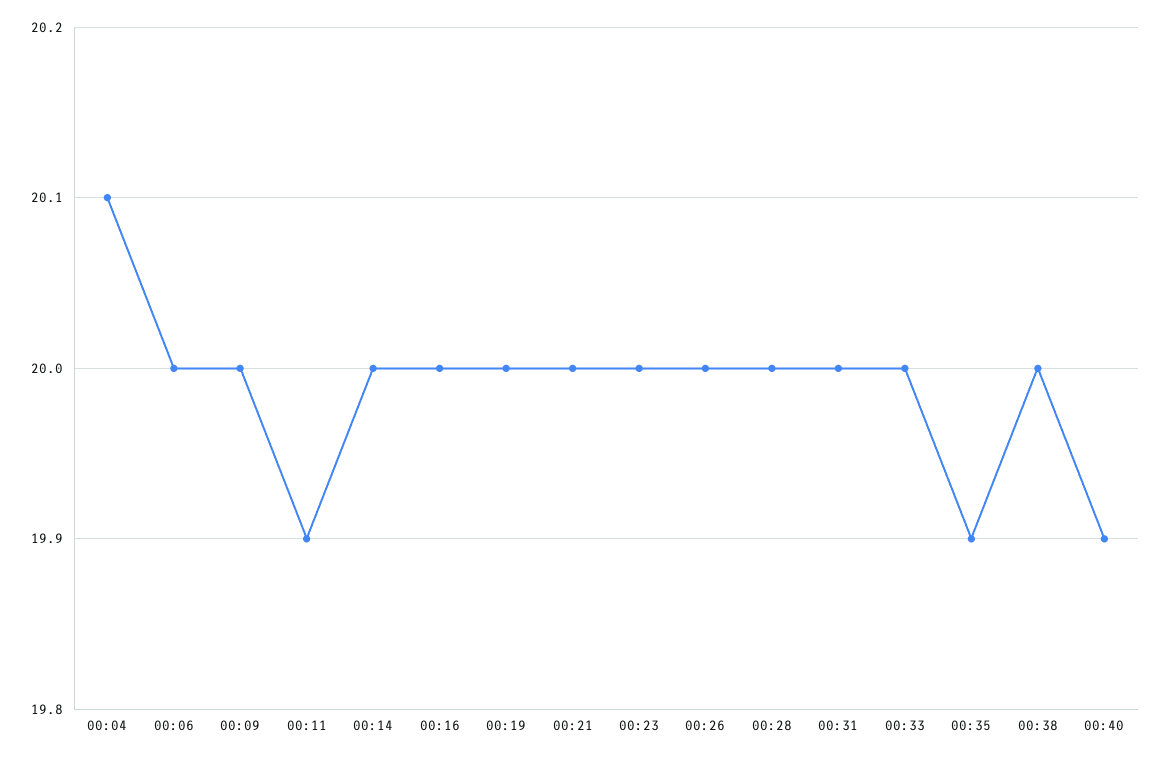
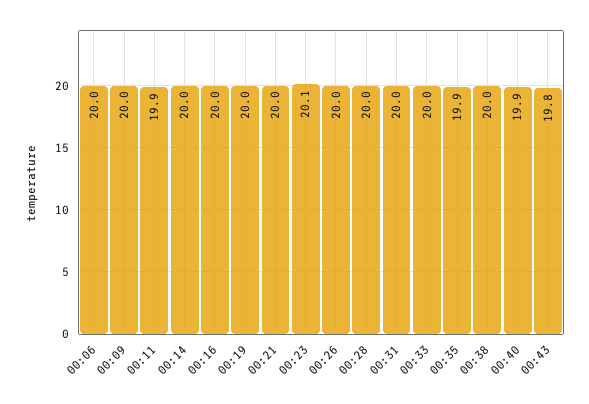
00:04: 20.1 -> none
00:23: 20 -> 20.1
00:43: none -> 19.8

